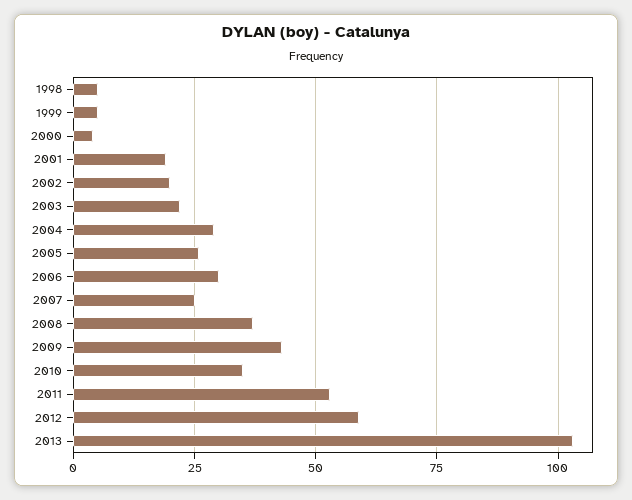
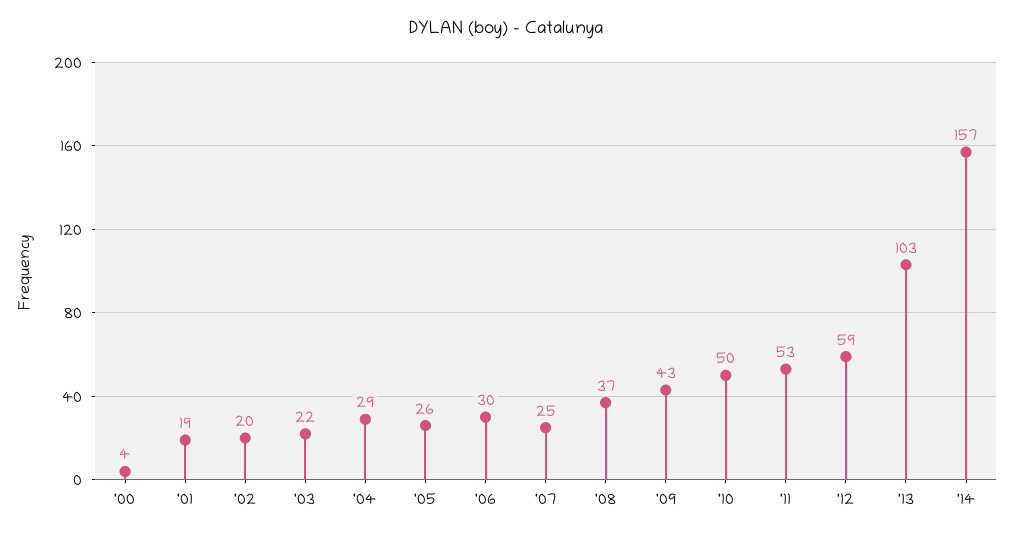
1998: 5 -> none
1999: 5 -> none
2010: 35 -> 50
'14: none -> 157

